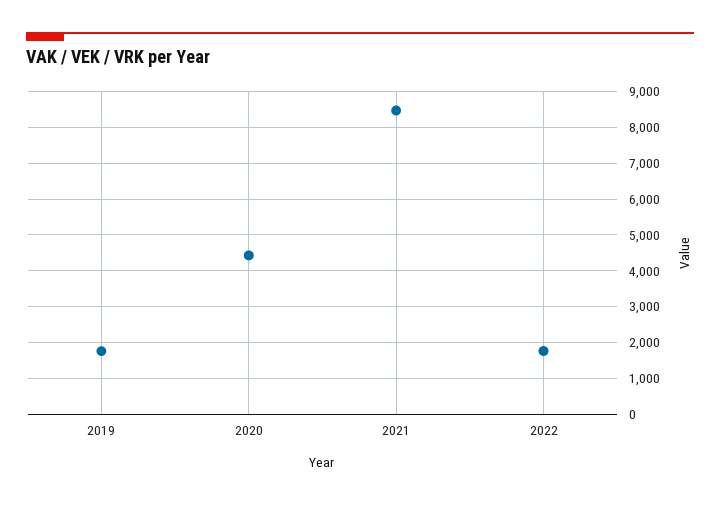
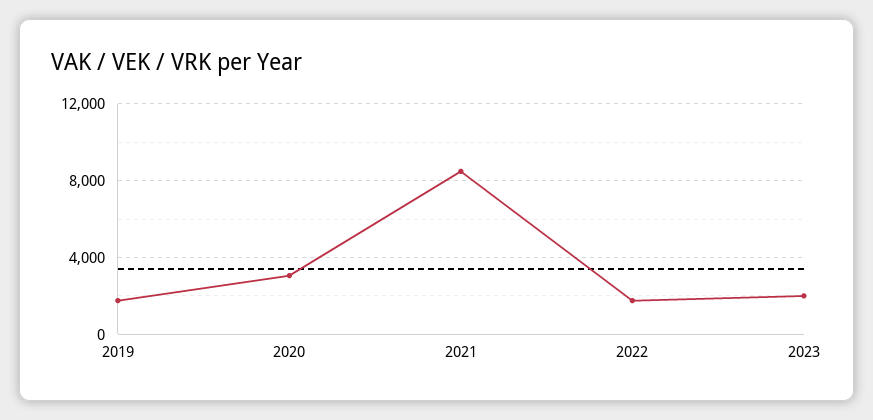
2020: 4400 -> 3000
2023: none -> 2000

